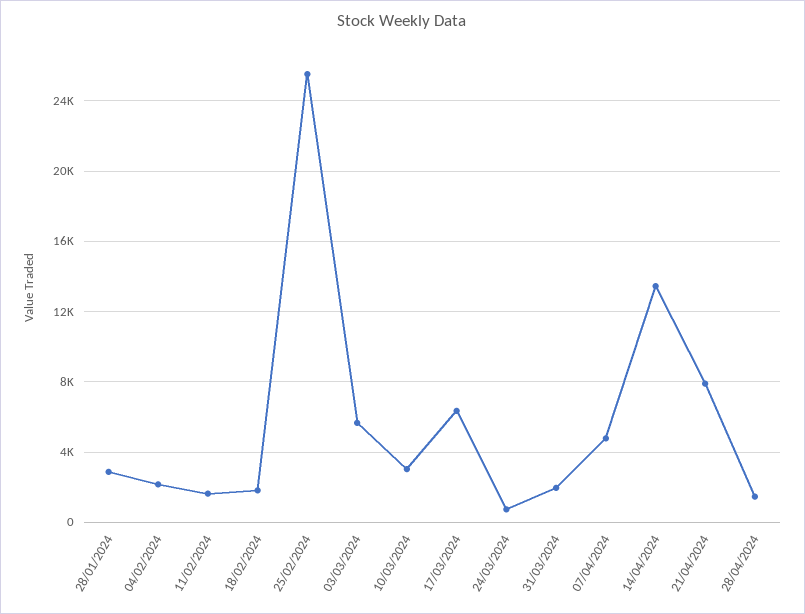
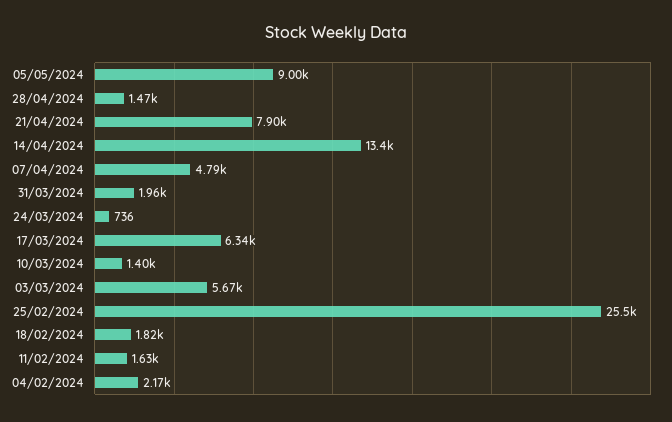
28/01/2024: 3000 -> none
10/03/2024: 3000 -> 1400
05/05/2024: none -> 9000

